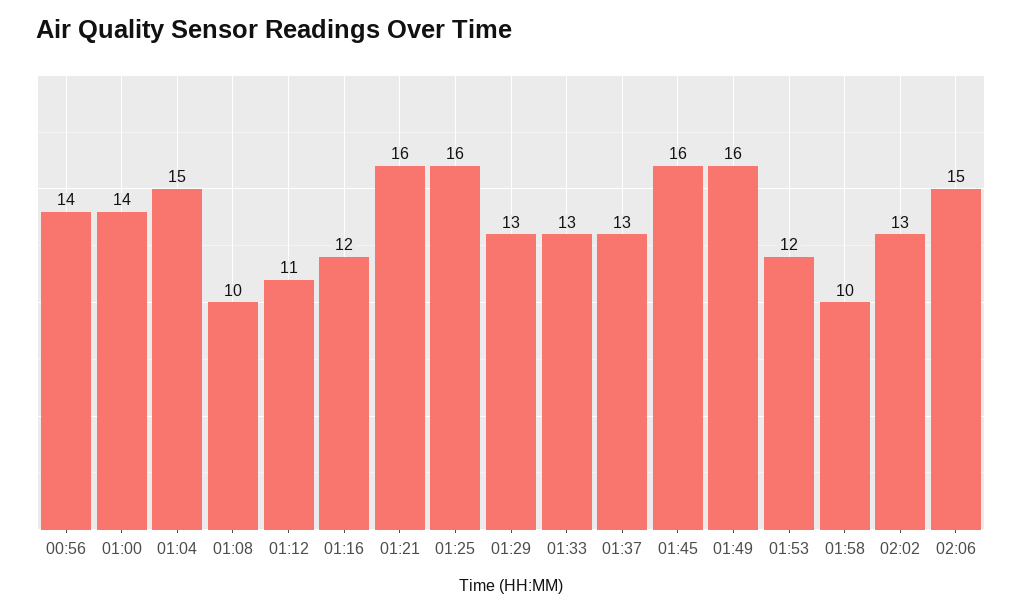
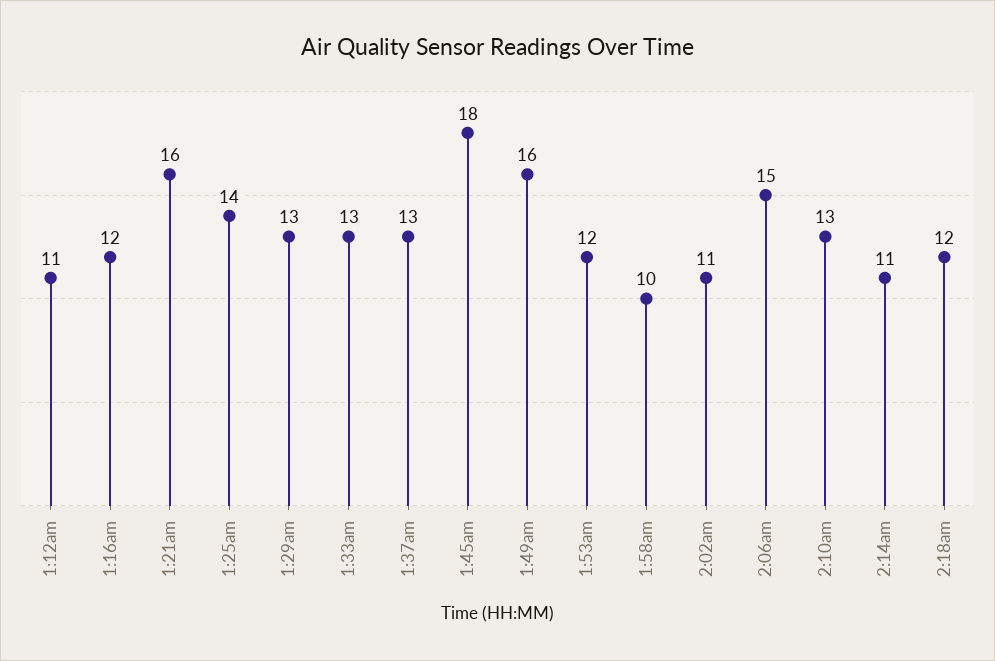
00:56: 14 -> none
01:00: 14 -> none
01:04: 15 -> none
01:08: 10 -> none
01:25: 16 -> 14
01:45: 16 -> 18
02:02: 13 -> 11
2:10am: none -> 13
2:14am: none -> 11
2:18am: none -> 12

